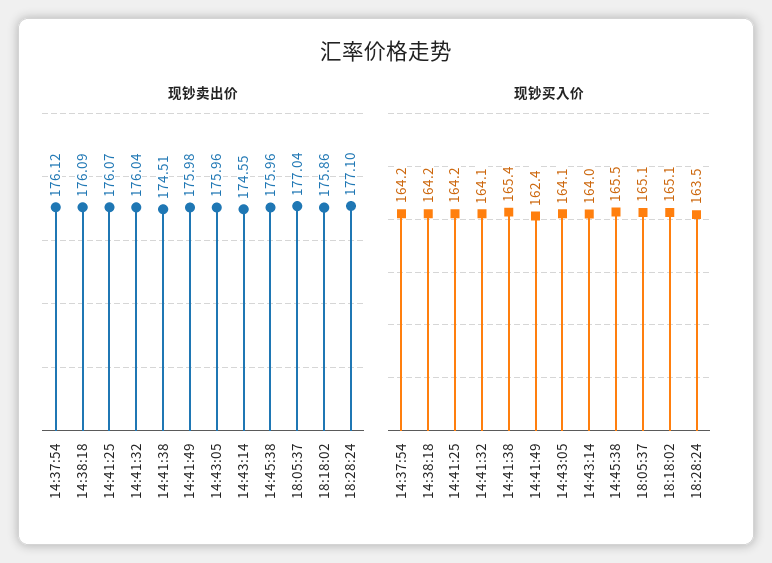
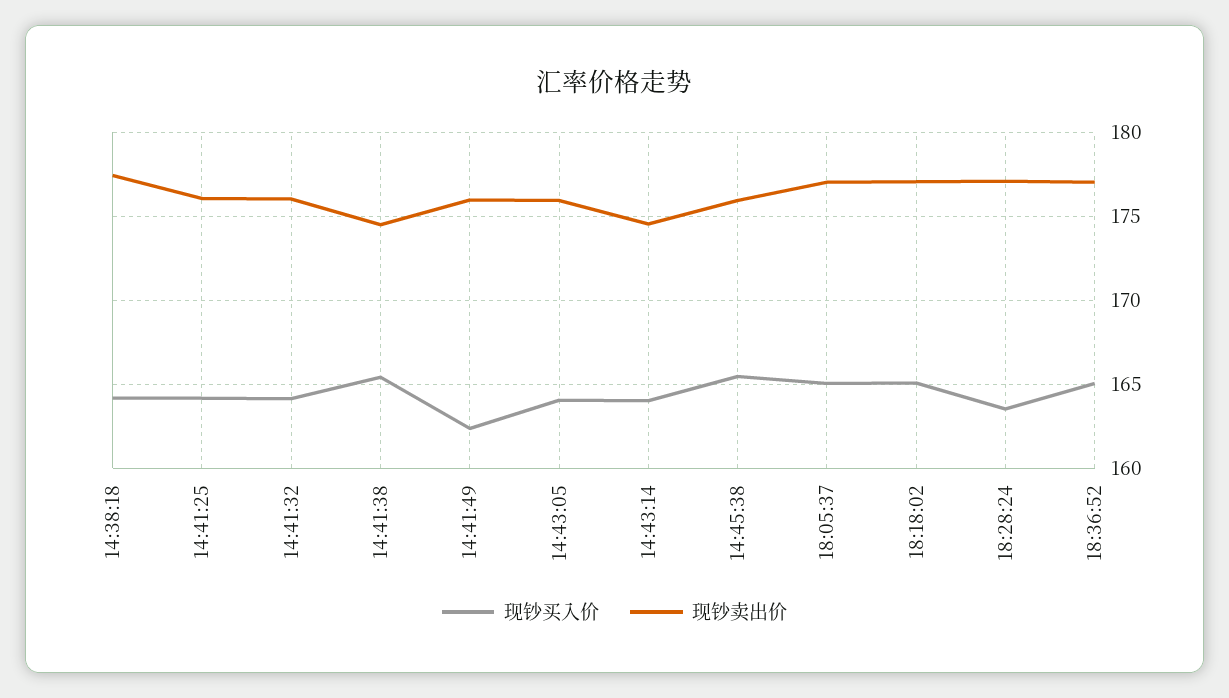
现钞卖出价, 14:37:54: 176.12 -> none
现钞卖出价, 14:38:18: 176.09 -> 177.5
现钞卖出价, 18:18:02: 175.86 -> 177
现钞买入价, 14:37:54: 164.2 -> none
现钞买入价, 18:36:52: none -> 165
现钞卖出价, 18:36:52: none -> 177

